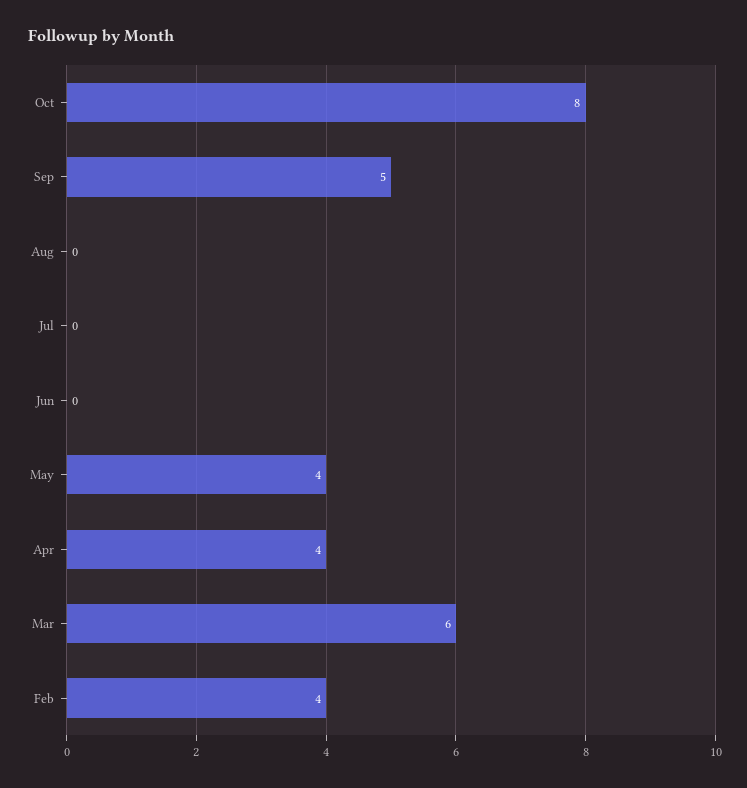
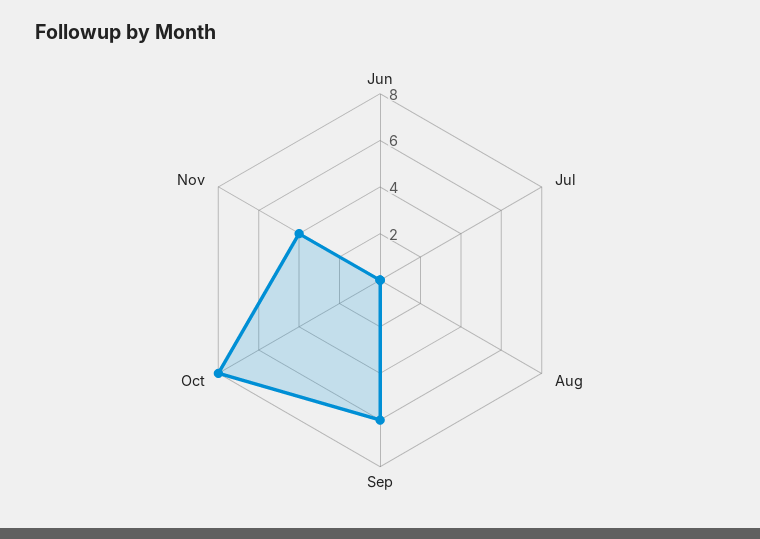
Sep: 5 -> 6
May: 4 -> none
Apr: 4 -> none
Mar: 6 -> none
Feb: 4 -> none
Nov: none -> 4

